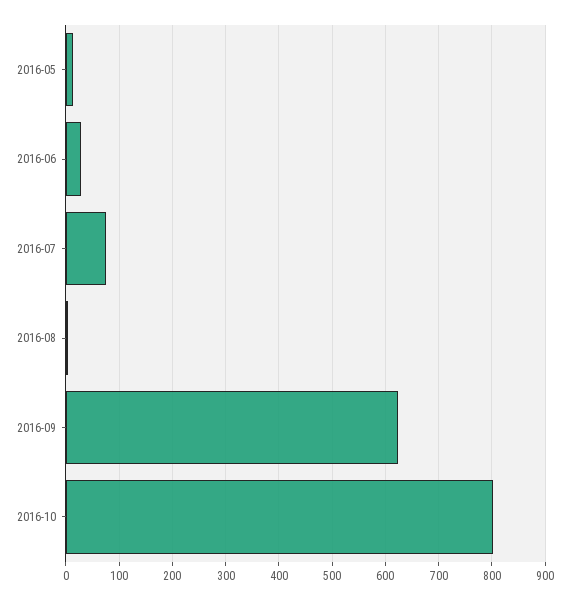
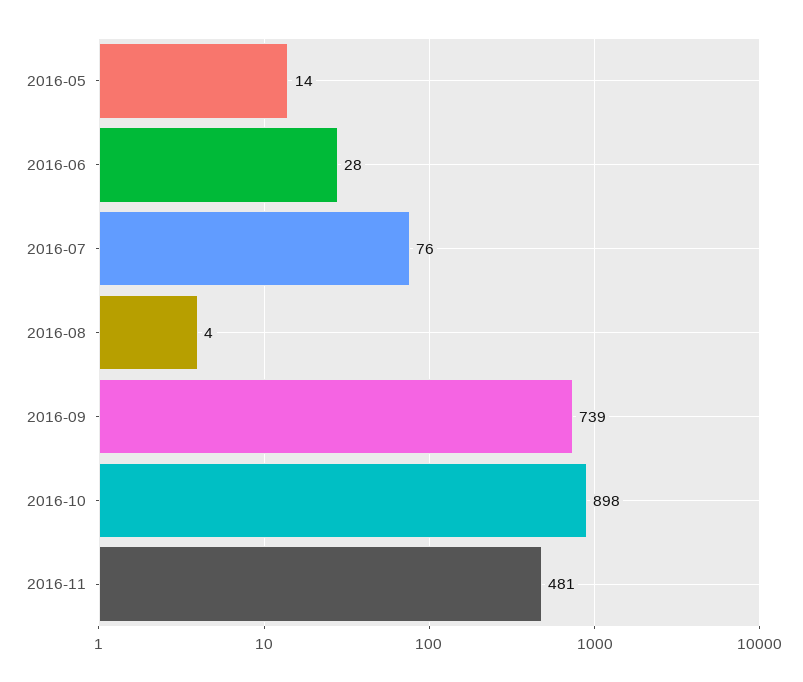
2016-09: 620 -> 739
2016-10: 800 -> 898
2016-11: none -> 481

